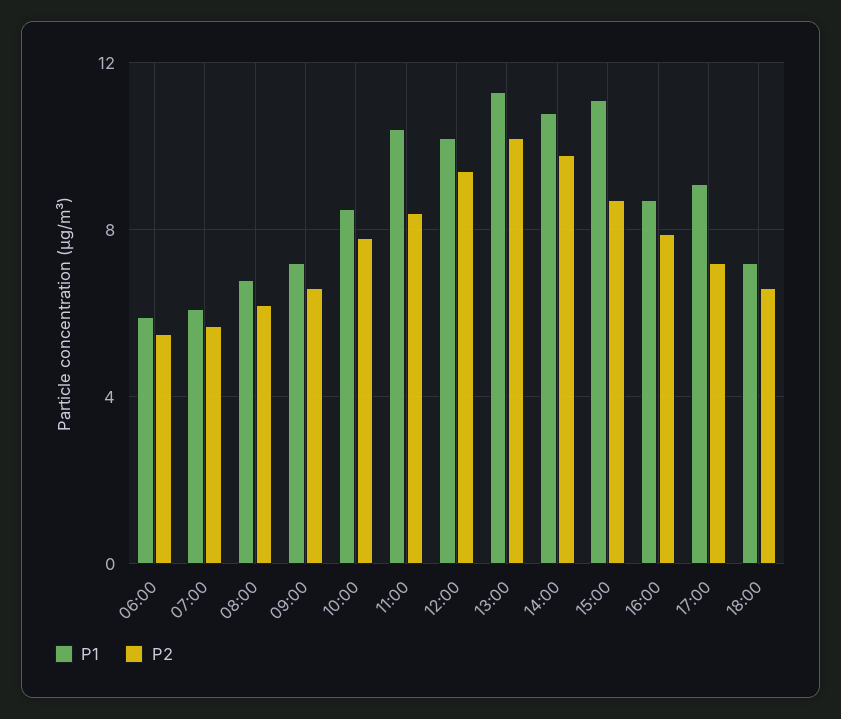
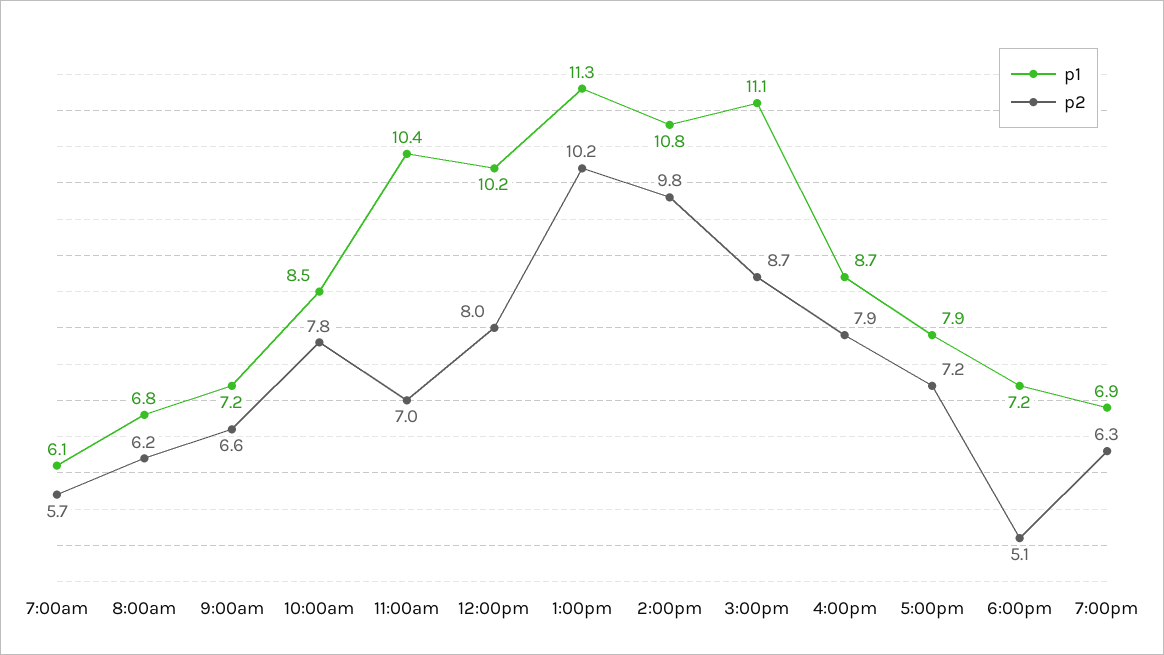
P1, 06:00: 6 -> none
P2, 06:00: 5.5 -> none
P2, 11:00: 8.5 -> 7
P2, 12:00: 9.5 -> 8
P1, 17:00: 9 -> 7.9
P2, 18:00: 6.5 -> 5.1
P1, 7:00pm: none -> 6.9
P2, 7:00pm: none -> 6.3

